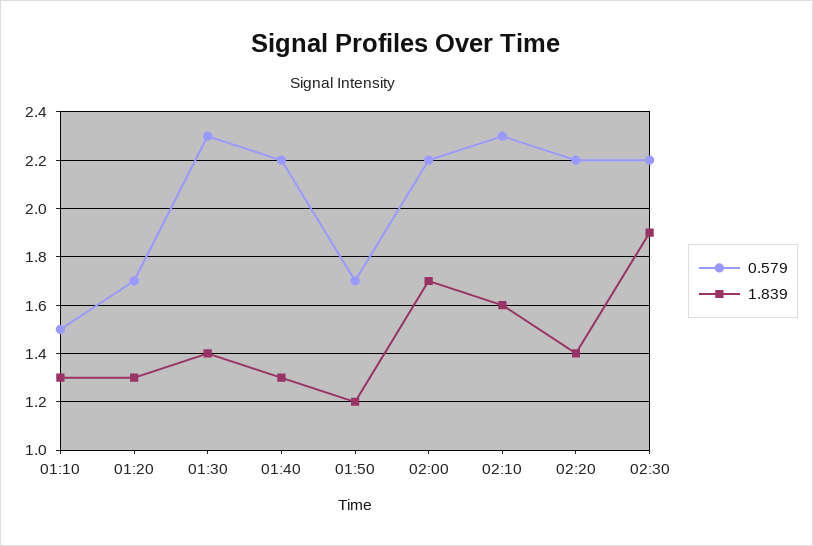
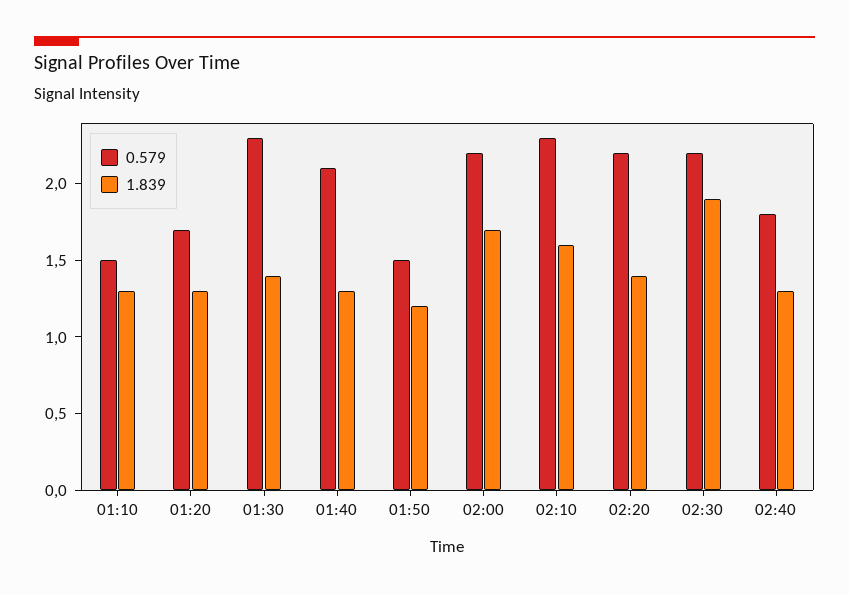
0.579, 01:40: 2.2 -> 2.1
0.579, 01:50: 1.7 -> 1.5
0.579, 02:40: none -> 1.8
1.839, 02:40: none -> 1.3

